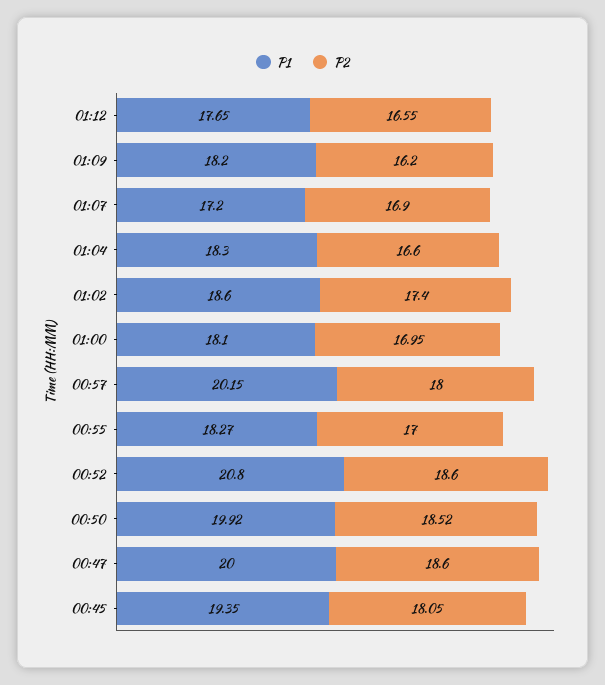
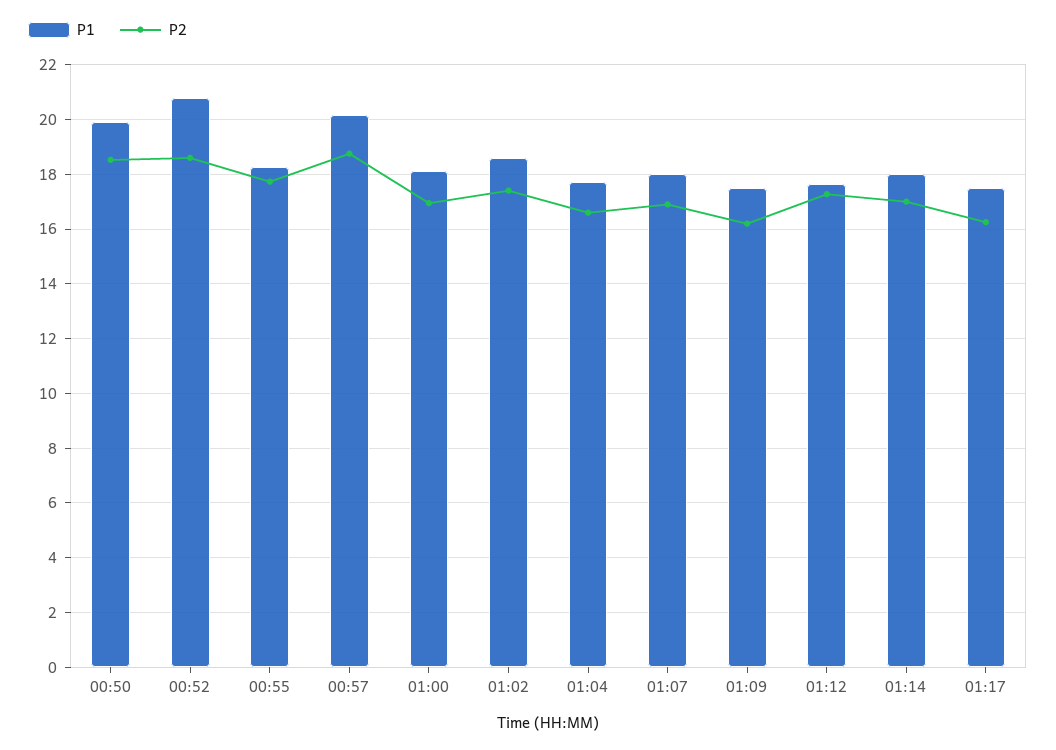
P2, 01:12: 16.55 -> 17.25
P1, 01:09: 18.2 -> 17.5
P1, 01:07: 17.2 -> 18
P1, 01:04: 18.3 -> 17.75
P2, 00:57: 18 -> 18.75
P2, 00:55: 17 -> 17.75
P1, 00:47: 20 -> none
P2, 00:47: 18.6 -> none
P1, 00:45: 19.35 -> none
P2, 00:45: 18.05 -> none
P1, 01:14: none -> 18
P2, 01:14: none -> 17
P1, 01:17: none -> 17.5
P2, 01:17: none -> 16.25

